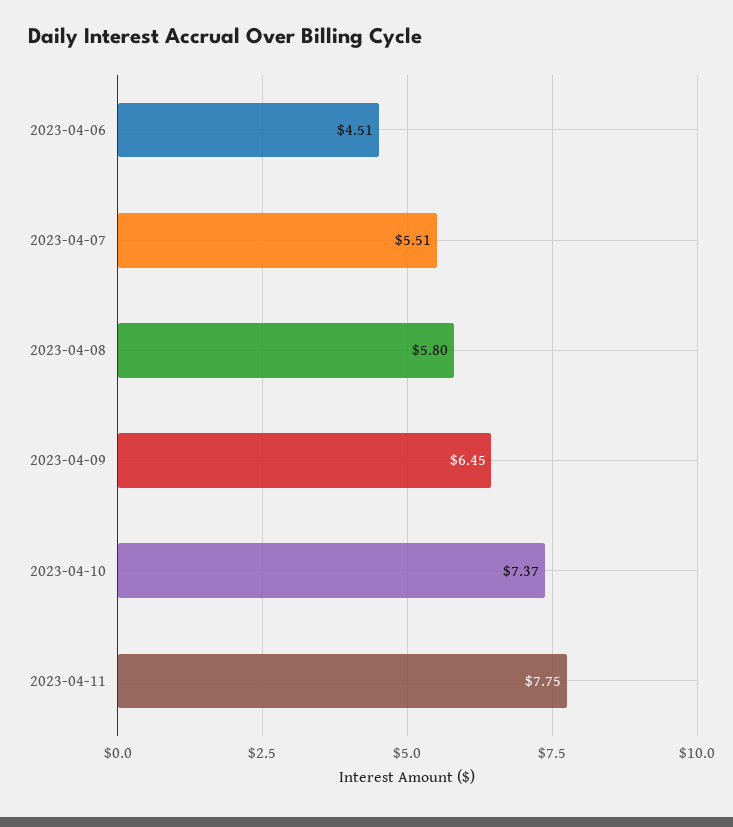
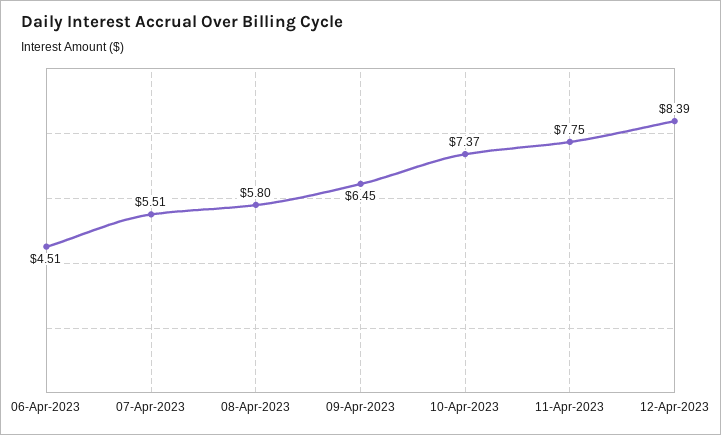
12-Apr-2023: none -> 8.39

